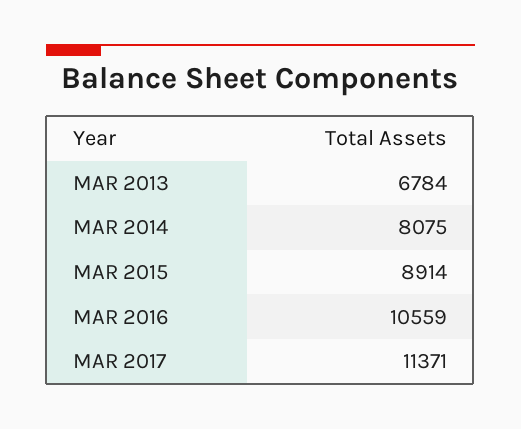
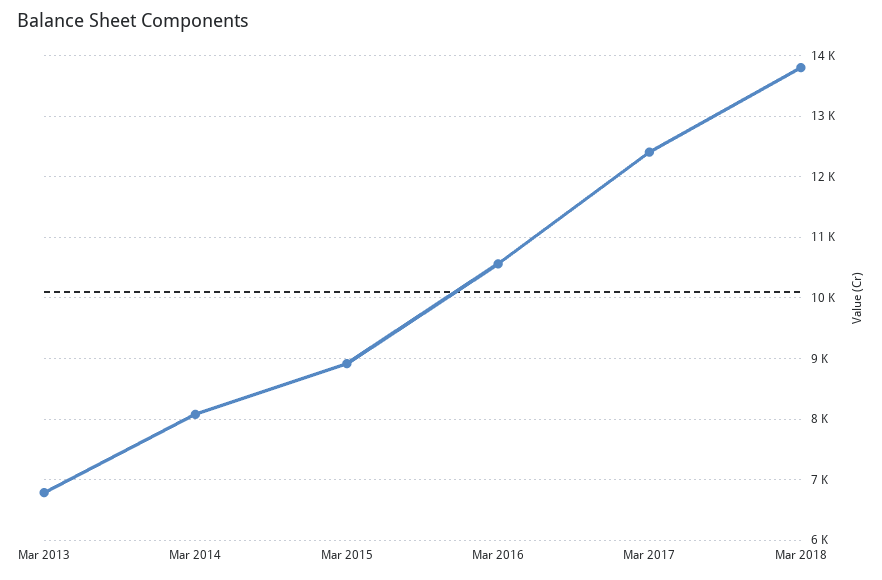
MAR 2017: 11371 -> 12400
Mar 2018: none -> 13800

